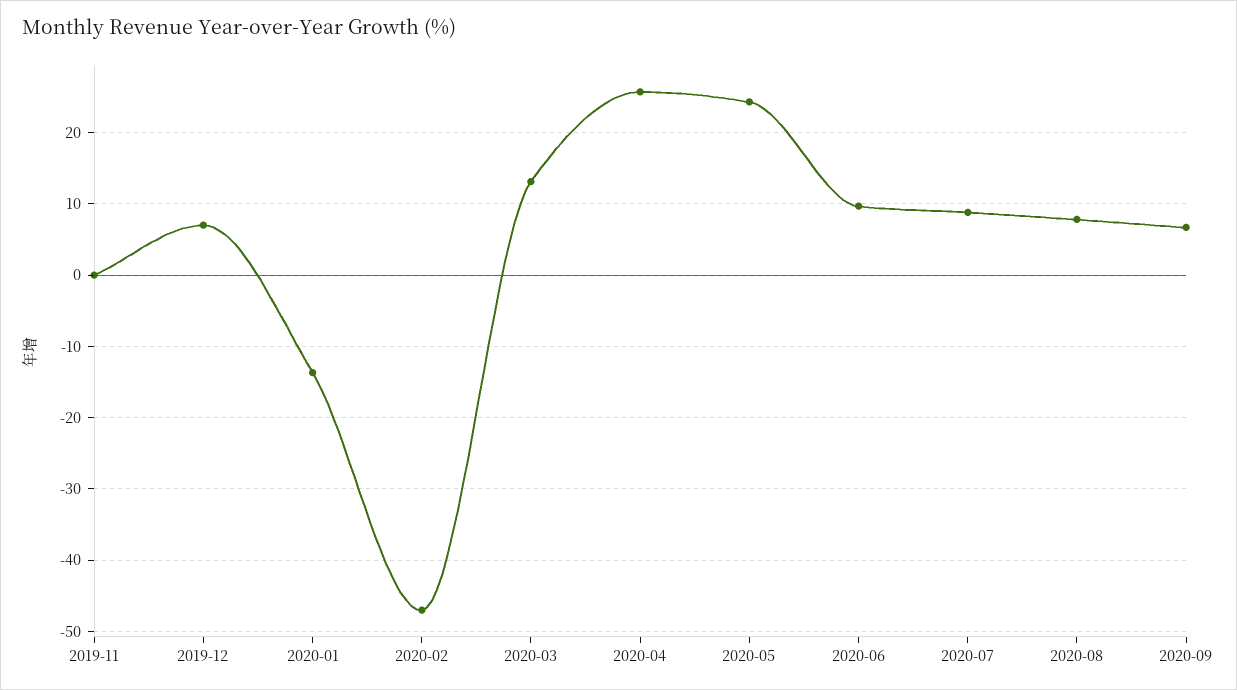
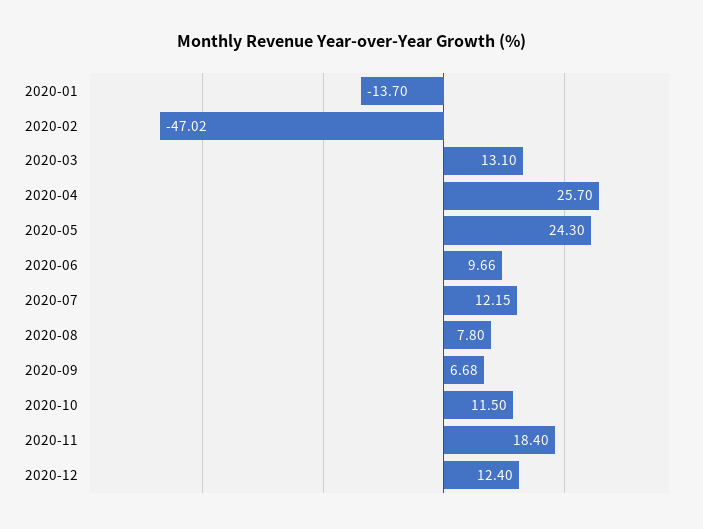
2019-11: 0 -> none
2019-12: 7 -> none
2020-07: 9 -> 12.15
2020-10: none -> 11.5
2020-11: none -> 18.4
2020-12: none -> 12.4

